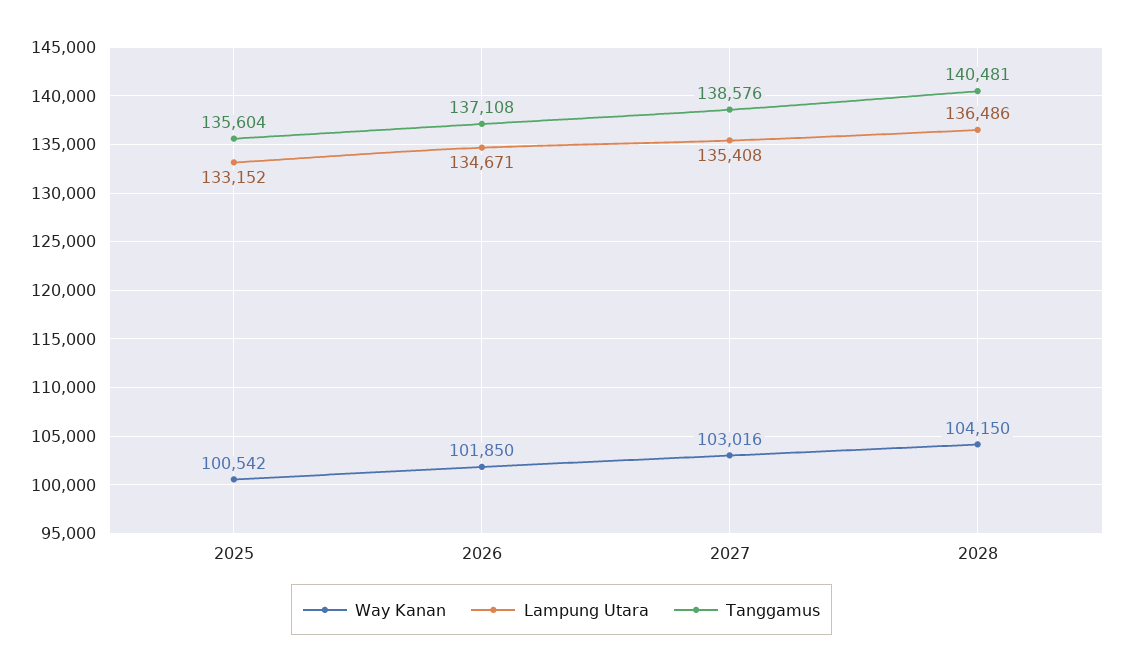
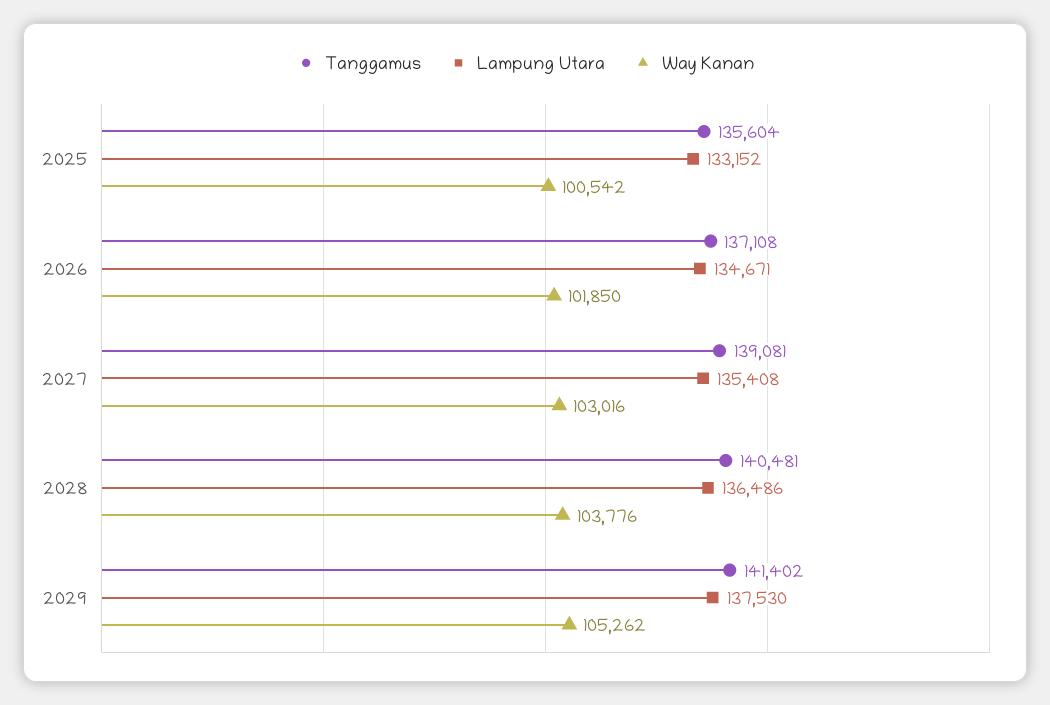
Tanggamus, 2027: 138576 -> 139081
Way Kanan, 2028: 104150 -> 103776
Tanggamus, 2029: none -> 141402
Lampung Utara, 2029: none -> 137530
Way Kanan, 2029: none -> 105262

